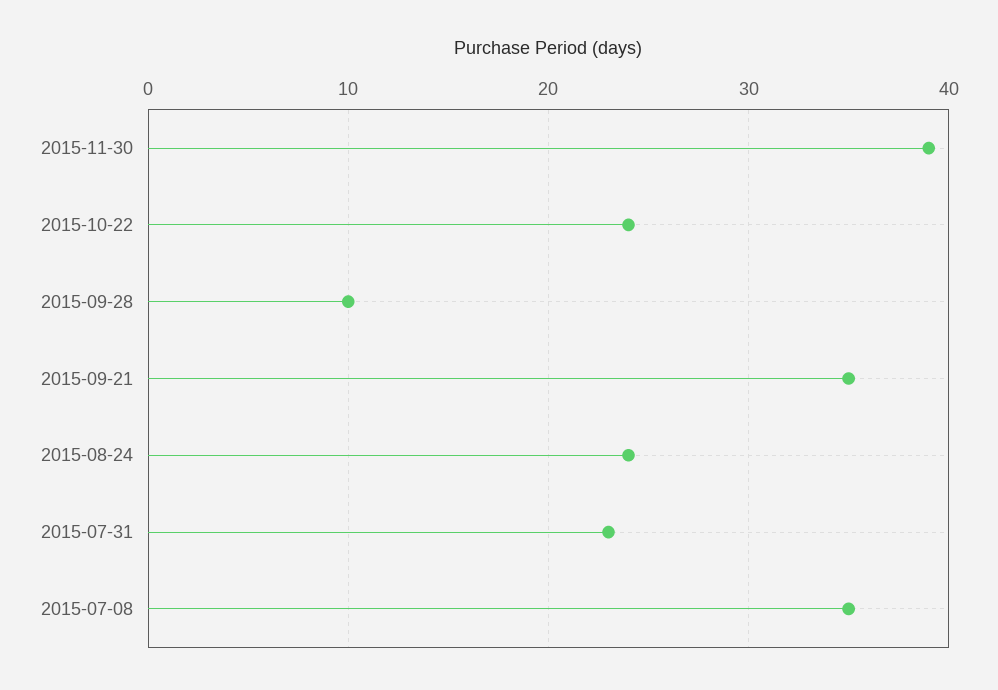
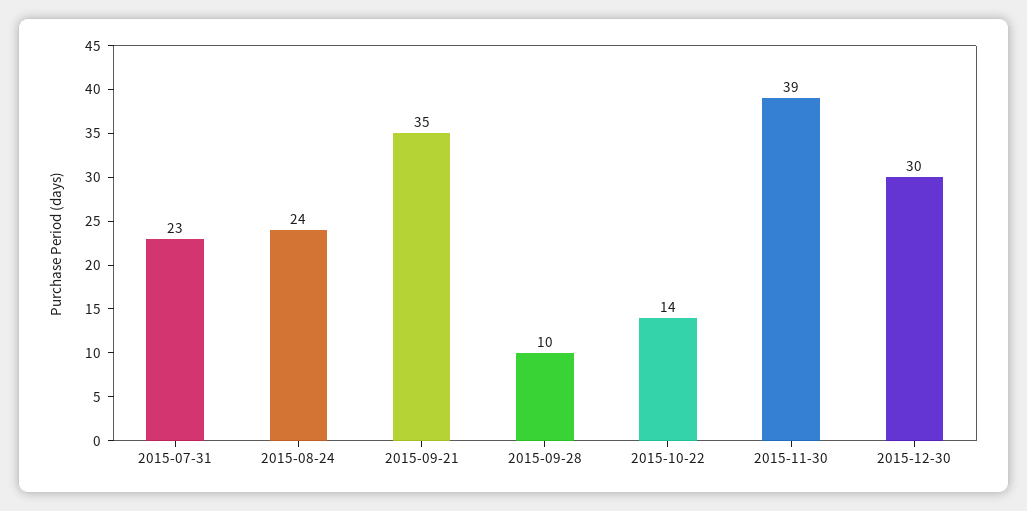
2015-10-22: 24 -> 14
2015-07-08: 35 -> none
2015-12-30: none -> 30

